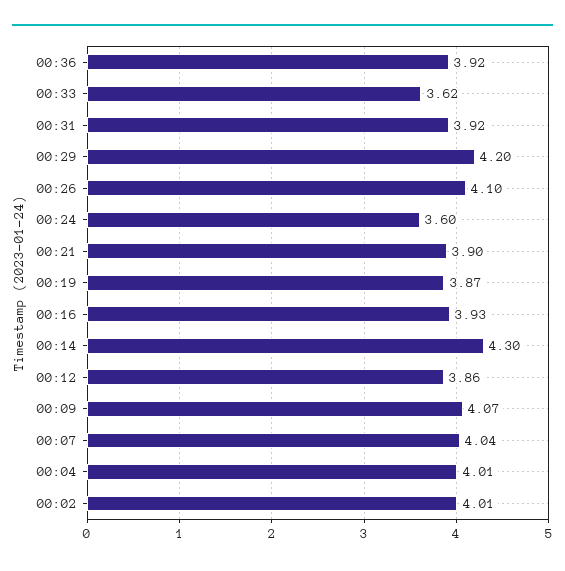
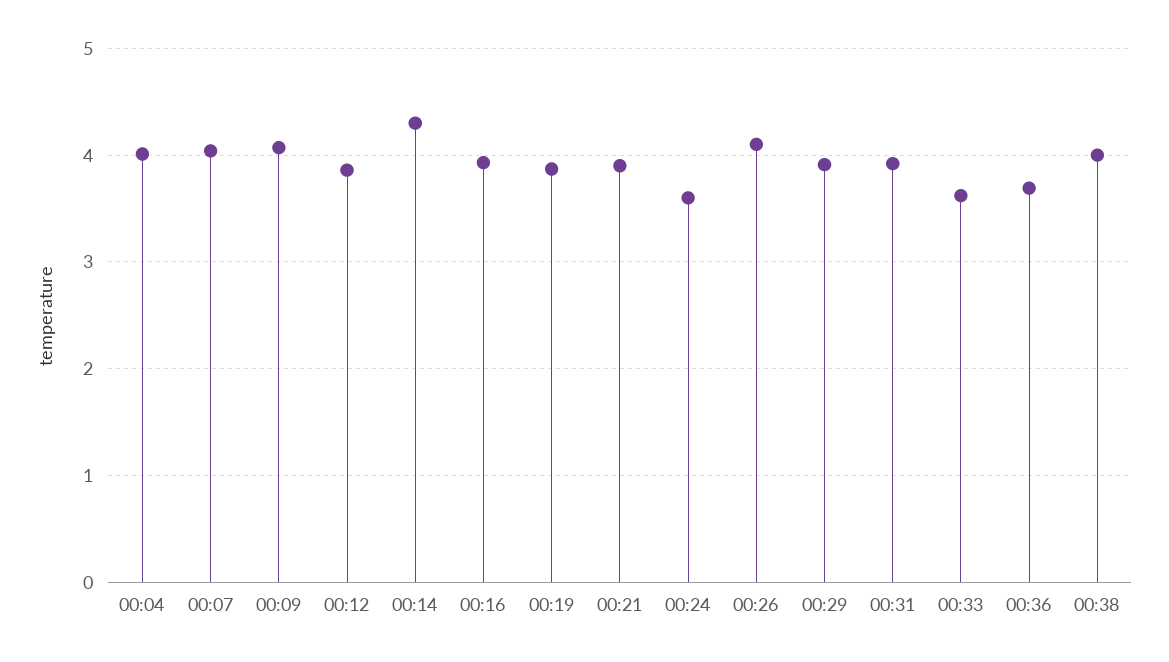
00:36: 3.92 -> 3.7
00:29: 4.2 -> 3.9
00:02: 4.01 -> none
00:38: none -> 4

